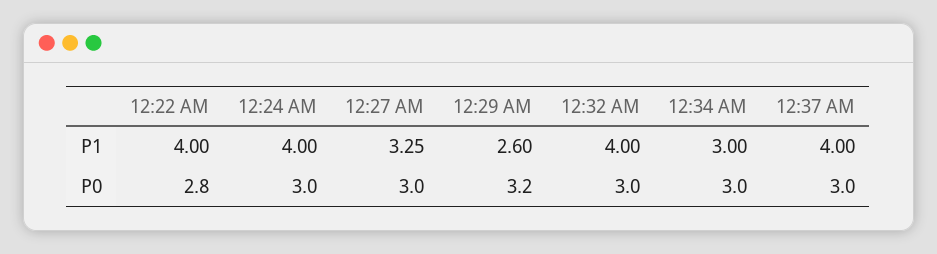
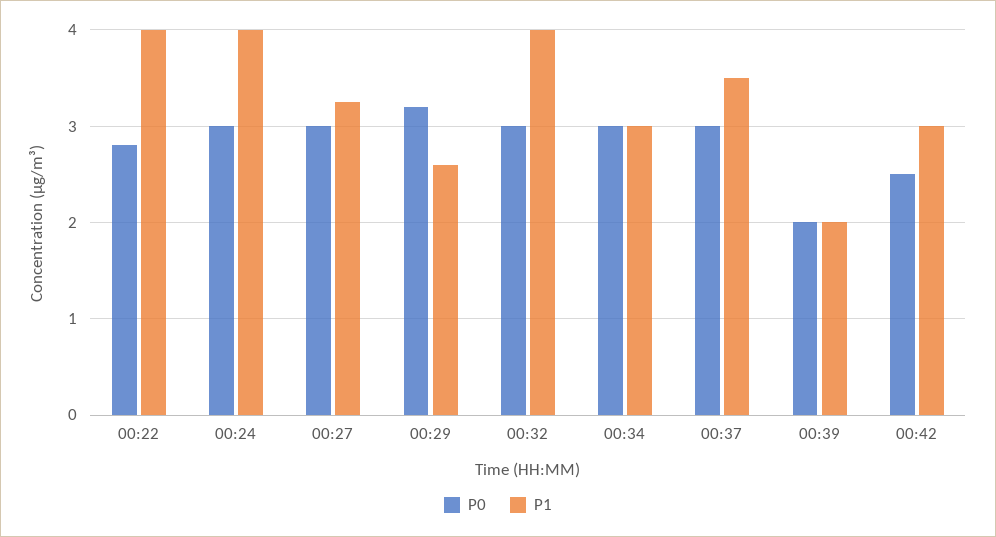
P1, 12:37 AM: 4 -> 3.5
P0, 00:39: none -> 2
P1, 00:39: none -> 2
P0, 00:42: none -> 2.5
P1, 00:42: none -> 3

